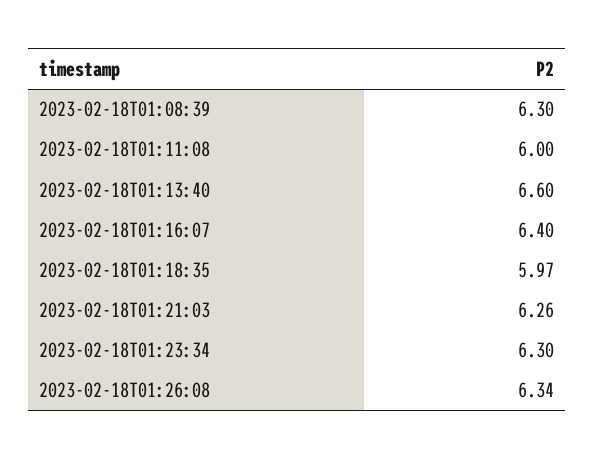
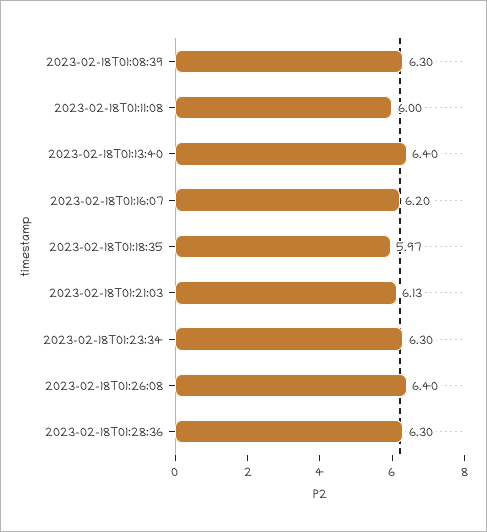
2023-02-18T01:13:40: 6.6 -> 6.4
2023-02-18T01:16:07: 6.4 -> 6.2
2023-02-18T01:21:03: 6.26 -> 6.13
2023-02-18T01:26:08: 6.34 -> 6.4
2023-02-18T01:28:36: none -> 6.3

